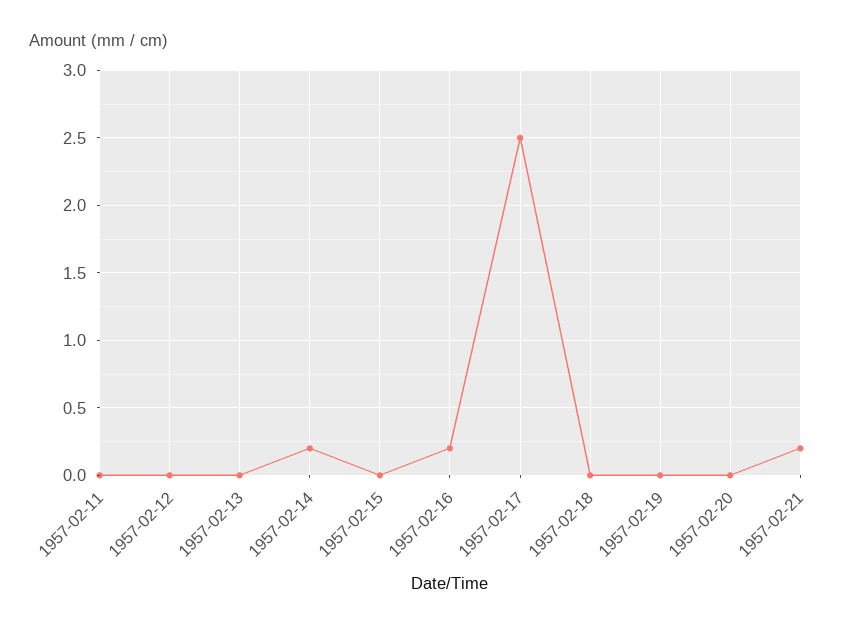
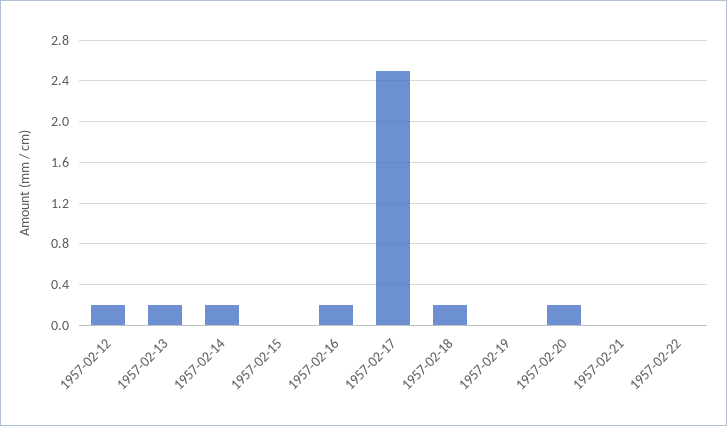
1957-02-11: 0 -> none
1957-02-12: 0 -> 0.2
1957-02-13: 0 -> 0.2
1957-02-18: 0 -> 0.2
1957-02-20: 0 -> 0.2
1957-02-21: 0.2 -> 0
1957-02-22: none -> 0

